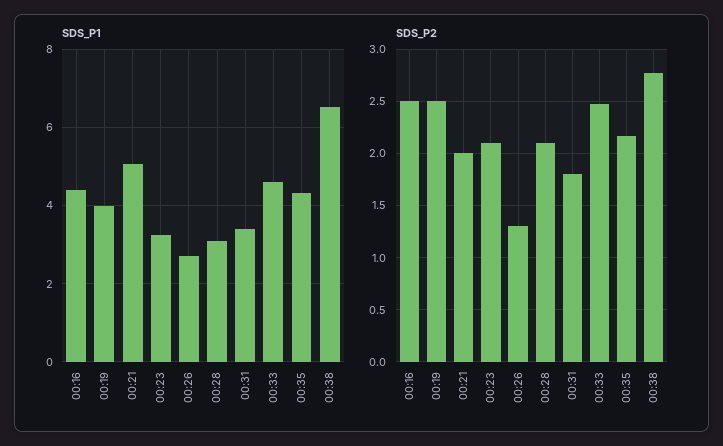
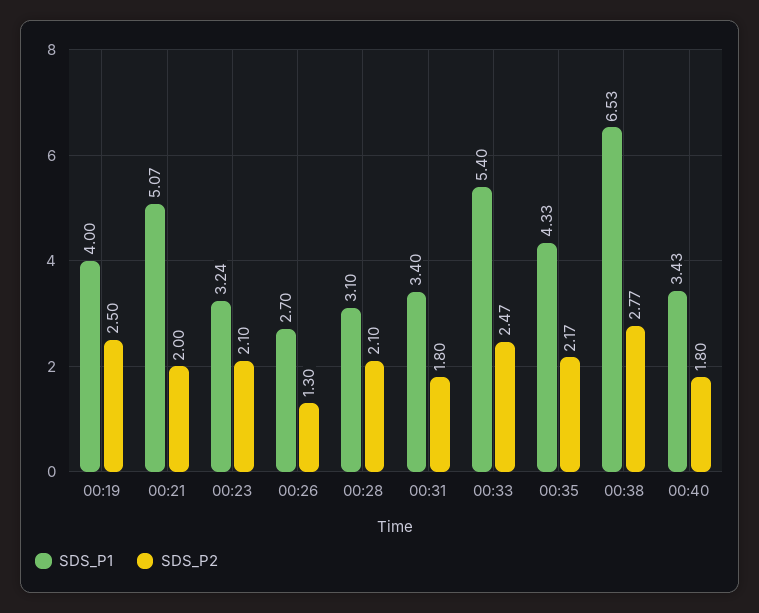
SDS_P1, 00:16: 4.4 -> none
SDS_P1, 00:33: 4.6 -> 5.4
SDS_P2, 00:16: 2.5 -> none
SDS_P1, 00:40: none -> 3.43
SDS_P2, 00:40: none -> 1.8

